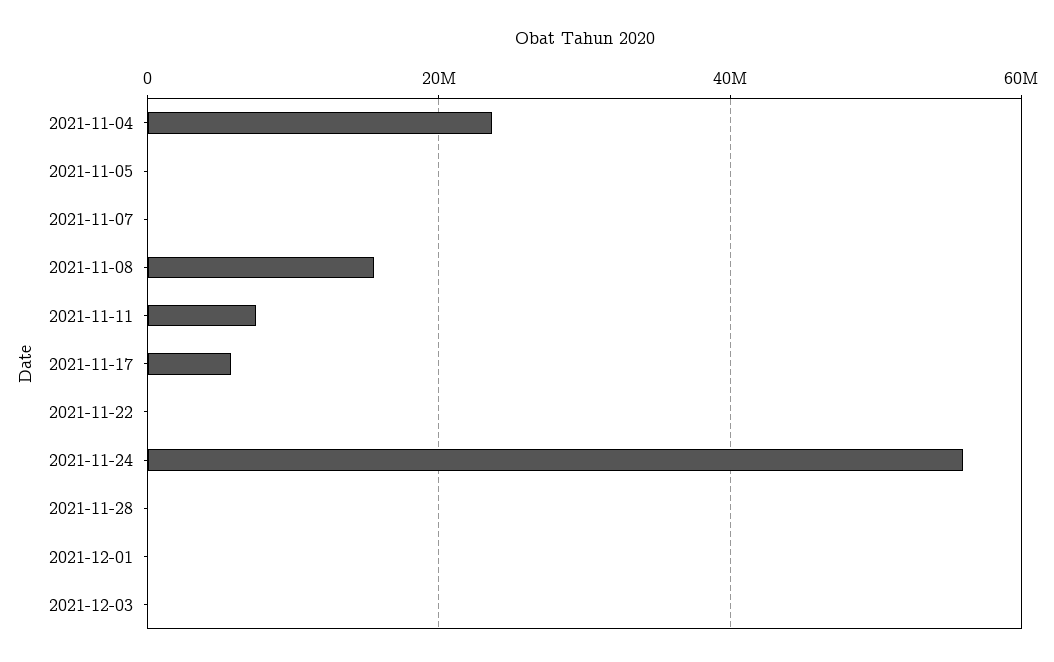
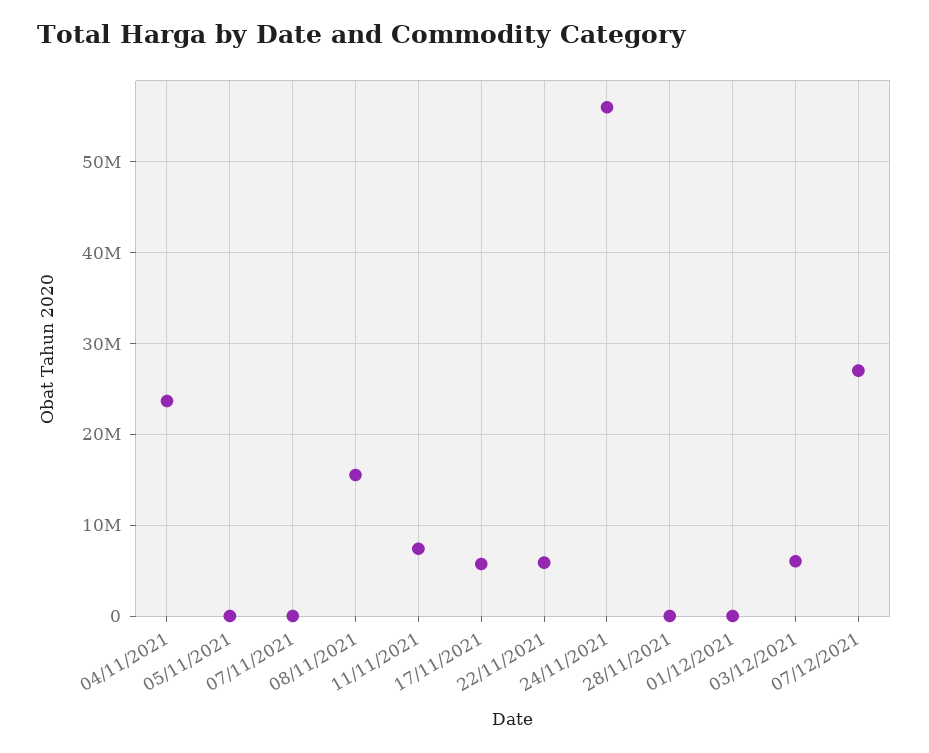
2021-11-22: 0 -> 6000000
2021-12-03: 0 -> 6000000
07/12/2021: none -> 27000000

